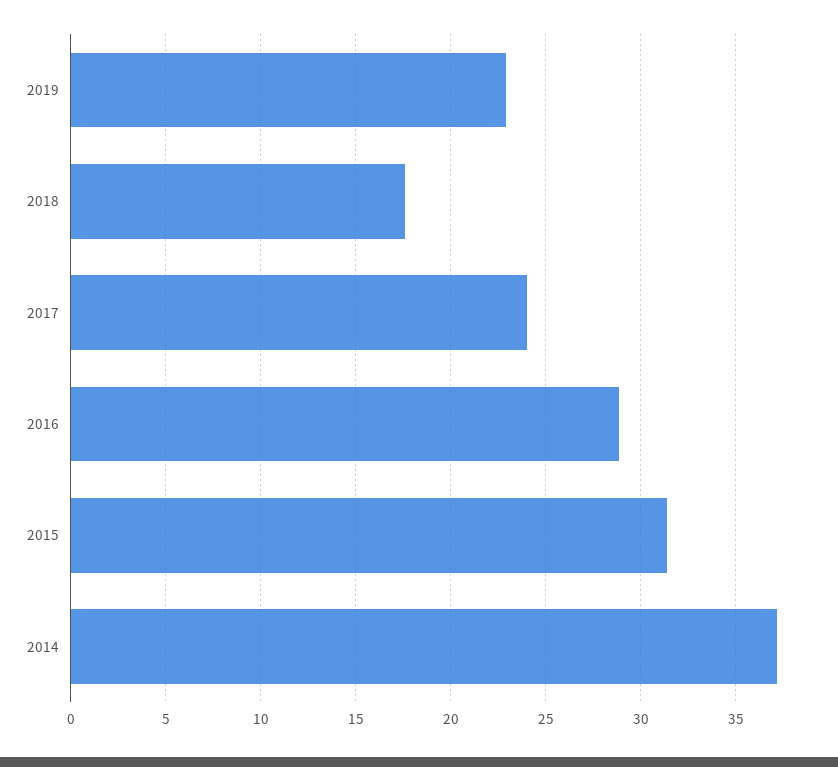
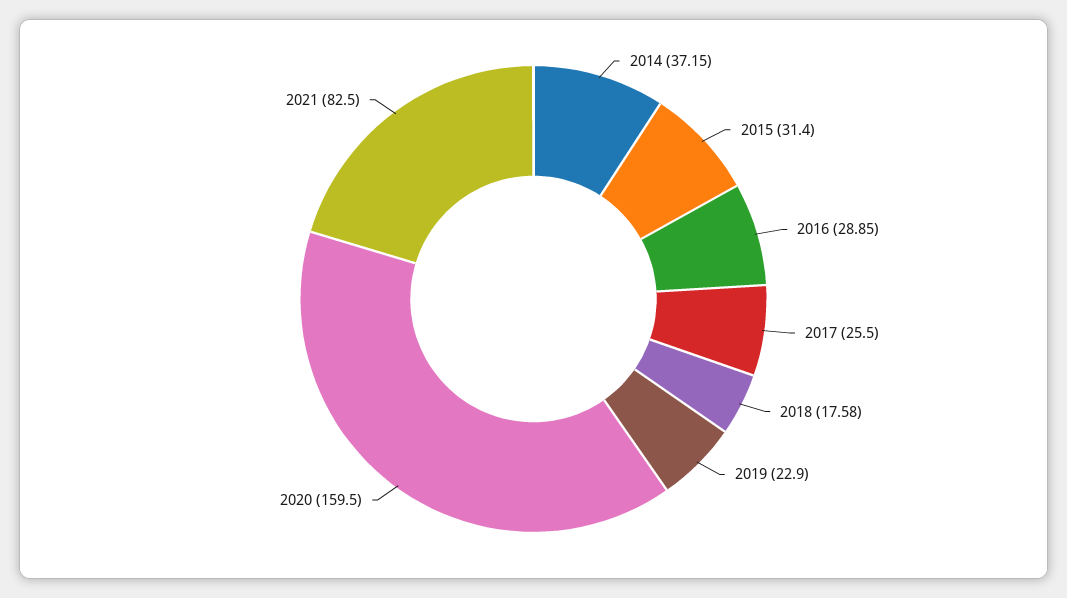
2017: 24 -> 25.5
2020: none -> 159.5
2021: none -> 82.5

